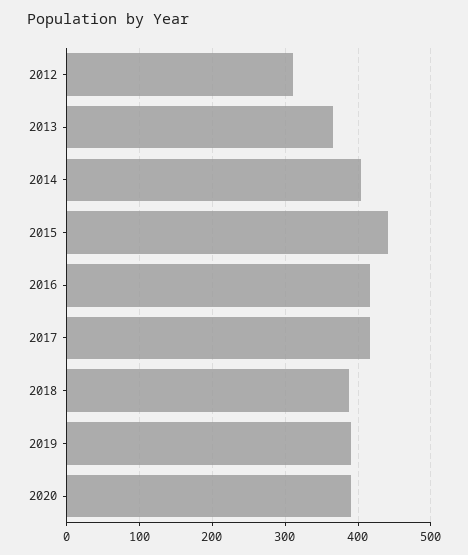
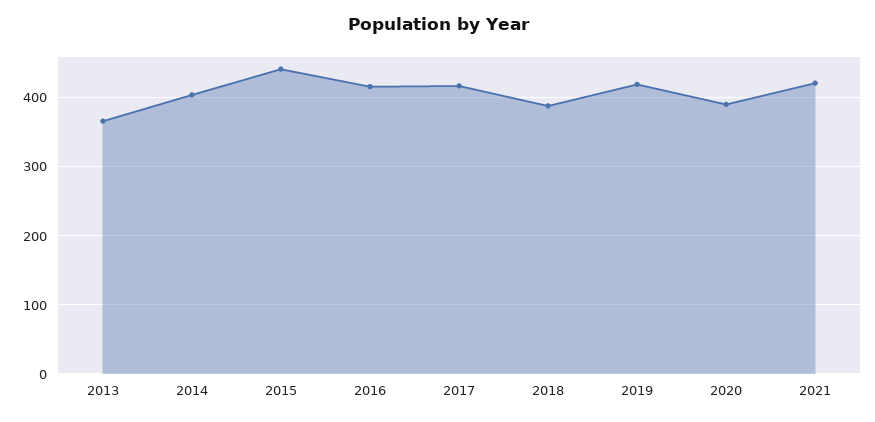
2012: 310 -> none
2019: 390 -> 420
2021: none -> 420

